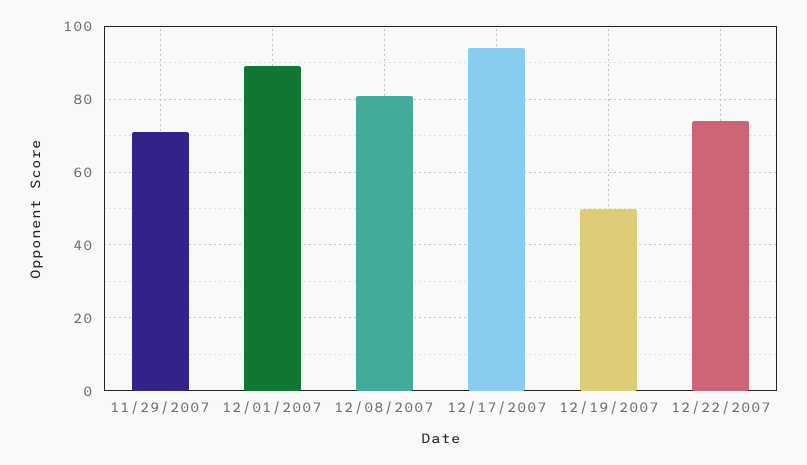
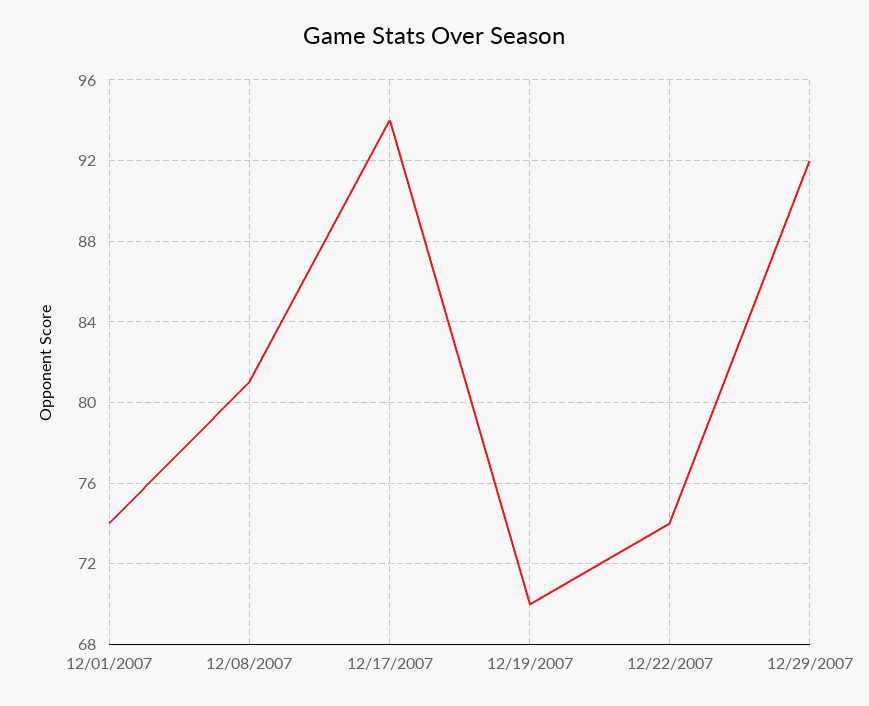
11/29/2007: 70 -> none
12/01/2007: 90 -> 74
12/19/2007: 50 -> 70
12/29/2007: none -> 92

